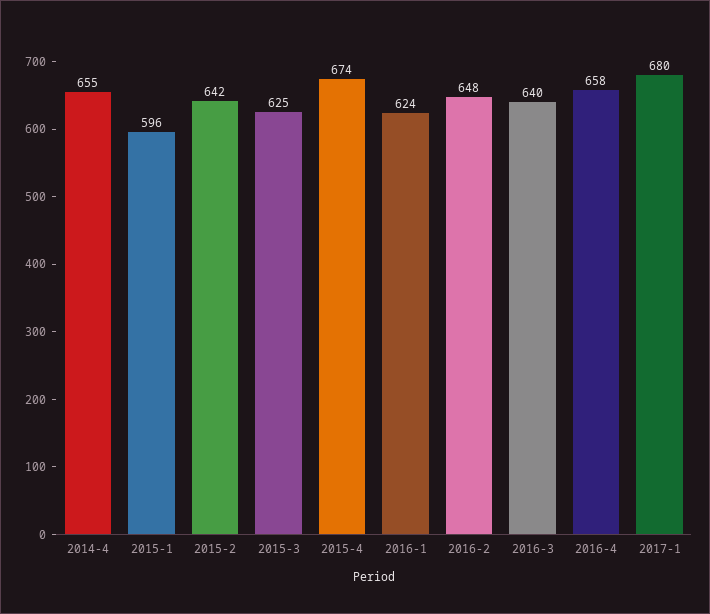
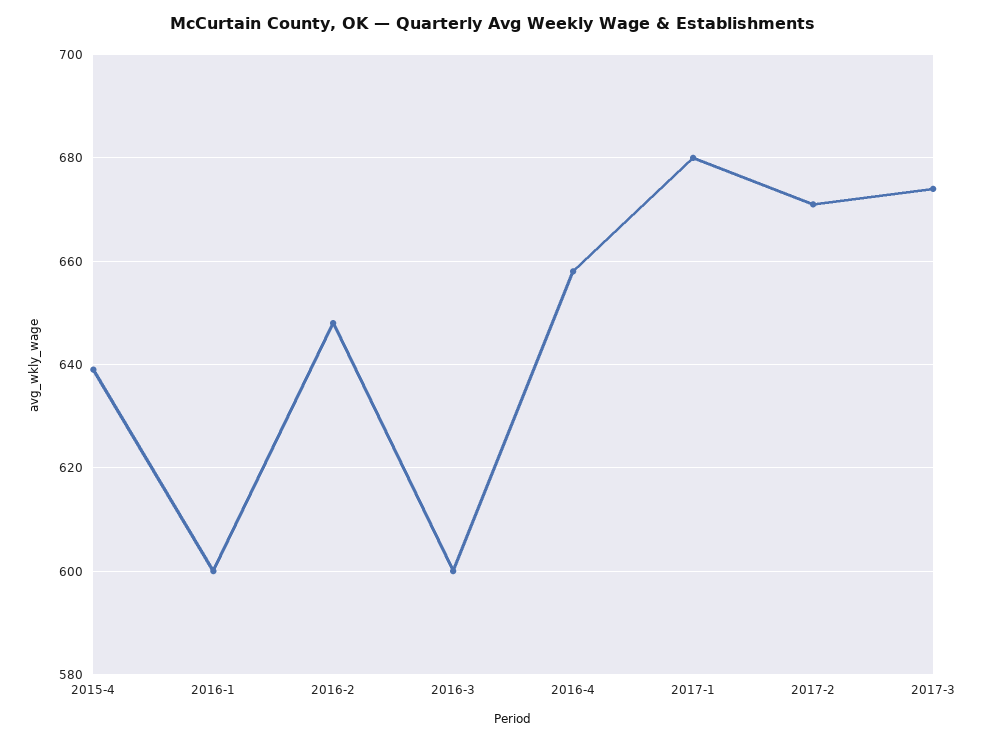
2014-4: 655 -> none
2015-1: 596 -> none
2015-2: 642 -> none
2015-3: 625 -> none
2015-4: 674 -> 640
2016-1: 624 -> 600
2016-3: 640 -> 600
2017-2: none -> 670
2017-3: none -> 675

